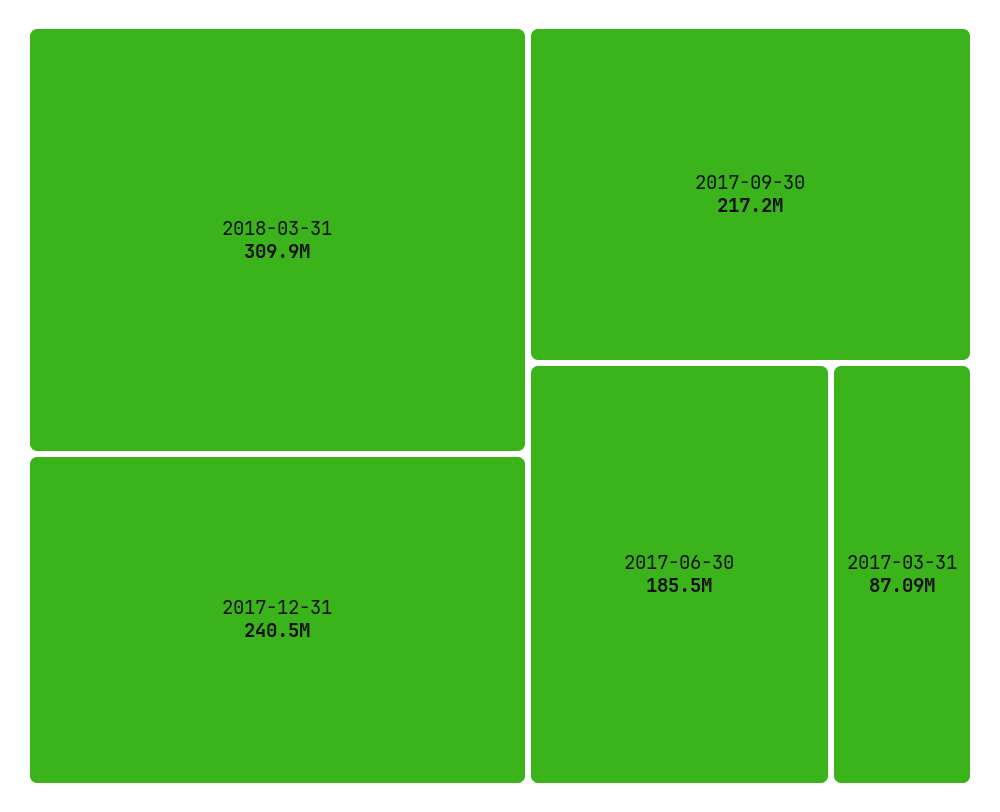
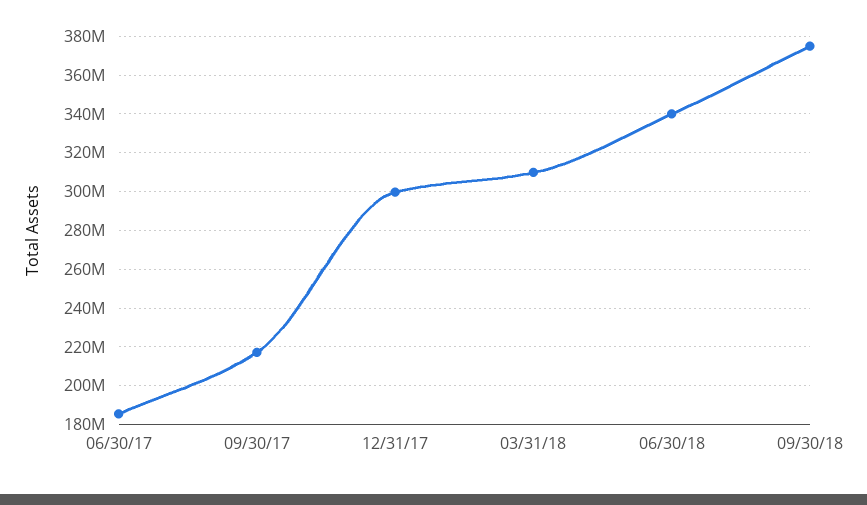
2017-12-31: 240500000 -> 300000000
2017-03-31: 87090000 -> none
06/30/18: none -> 340000000
09/30/18: none -> 375000000

